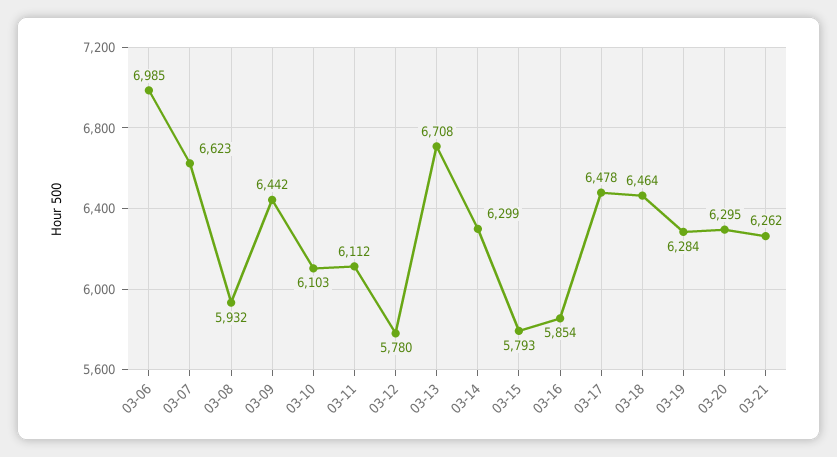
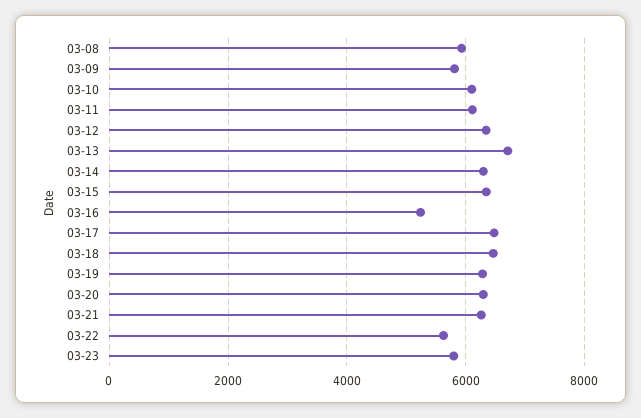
03-06: 6985 -> none
03-07: 6623 -> none
03-09: 6442 -> 5800
03-12: 5780 -> 6400
03-15: 5793 -> 6400
03-16: 5854 -> 5200
03-22: none -> 5600
03-23: none -> 5800

